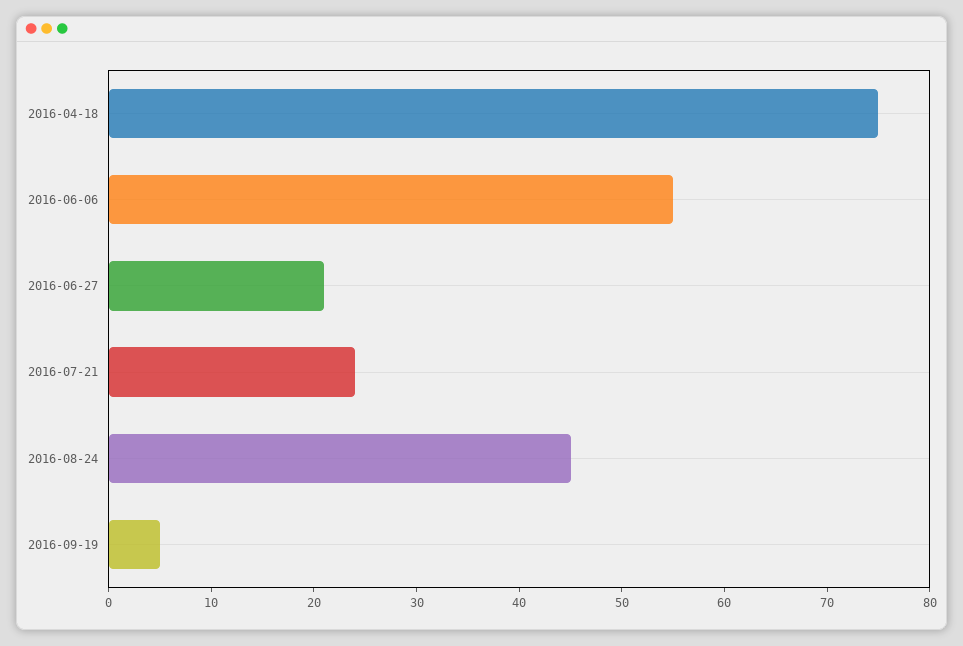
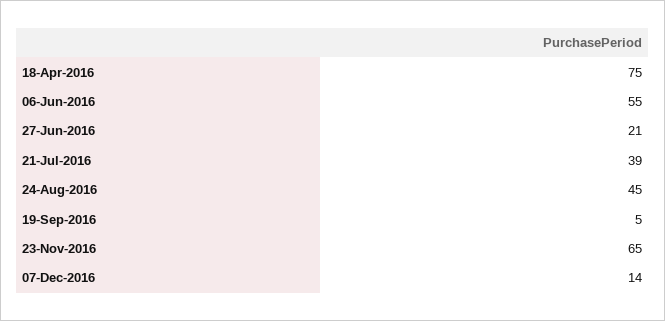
2016-07-21: 24 -> 39
23-Nov-2016: none -> 65
07-Dec-2016: none -> 14

